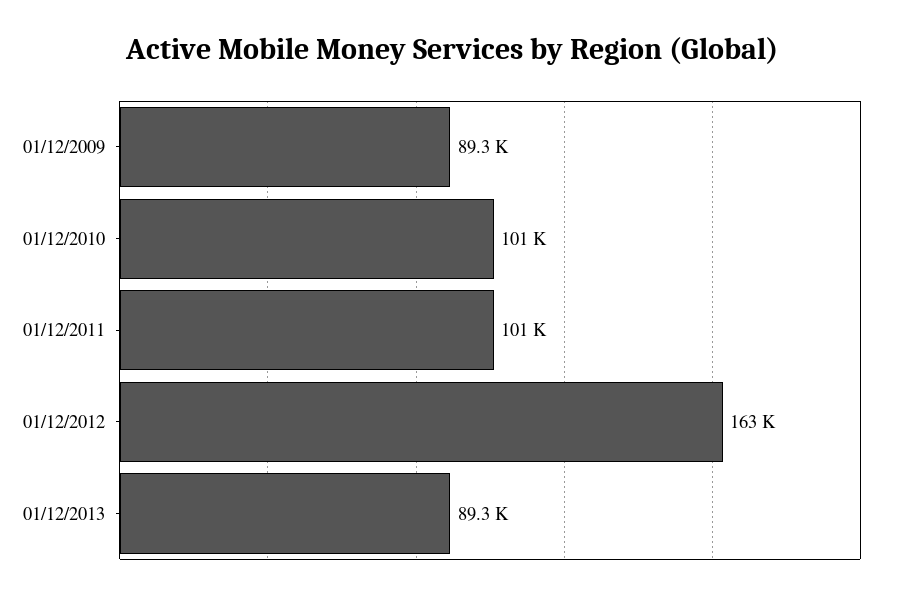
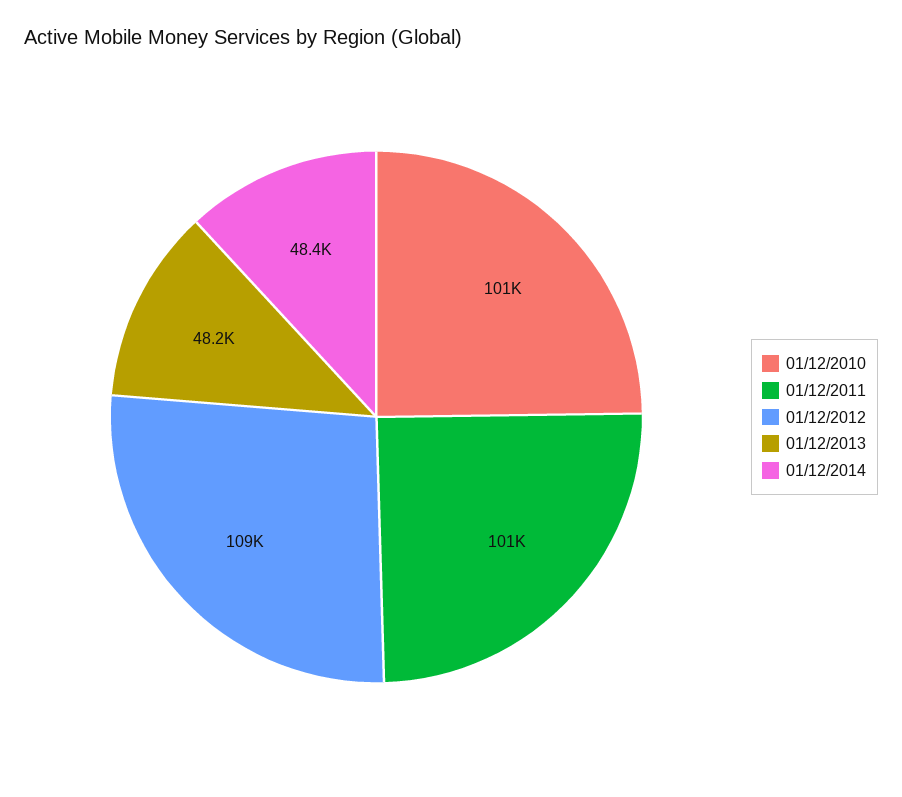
01/12/2009: 89300 -> none
01/12/2012: 163000 -> 109000
01/12/2013: 89300 -> 48200
01/12/2014: none -> 48400

